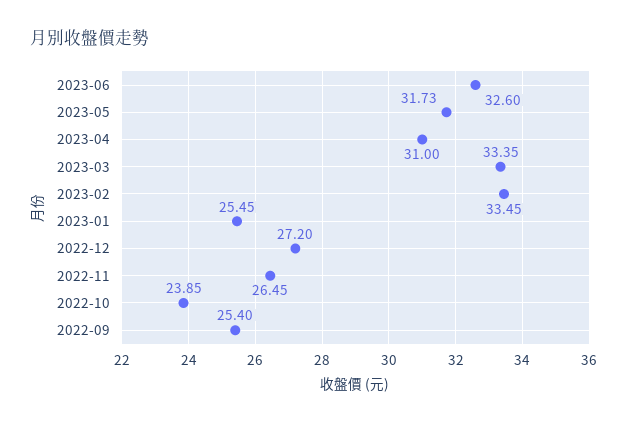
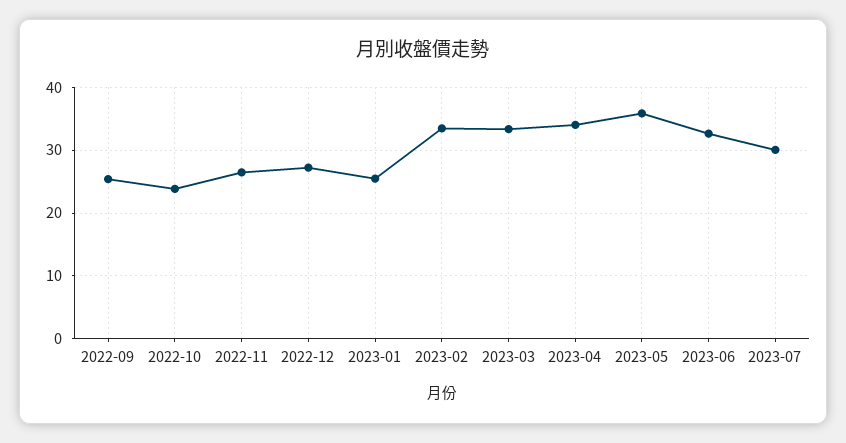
2023-05: 31.73 -> 36
2023-04: 31 -> 34
2023-07: none -> 30

